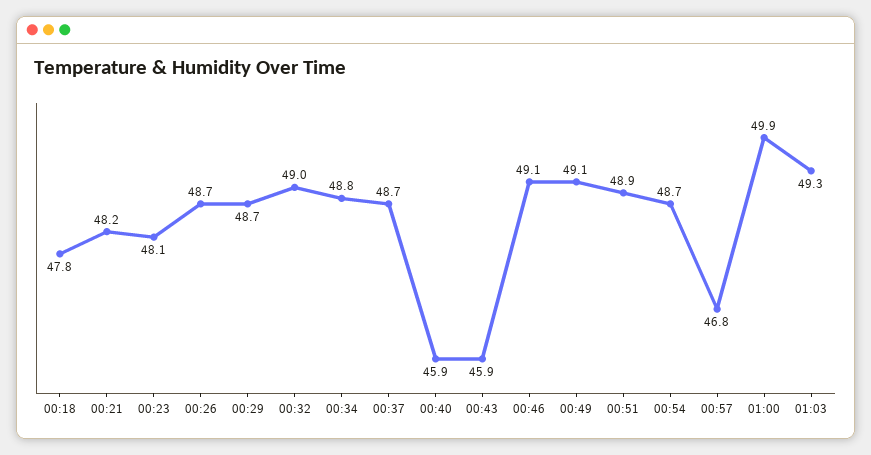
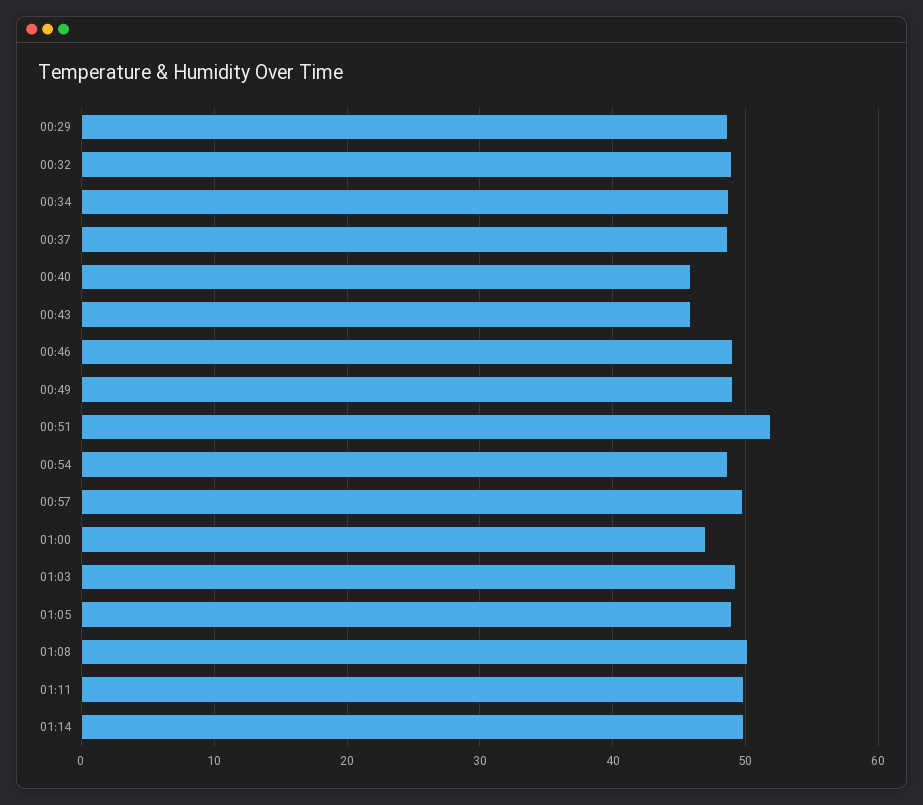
00:18: 47.8 -> none
00:21: 48.2 -> none
00:23: 48.1 -> none
00:26: 48.7 -> none
00:51: 48.9 -> 52
00:57: 46.8 -> 50
01:00: 49.9 -> 47
01:05: none -> 49
01:08: none -> 50
01:11: none -> 50
01:14: none -> 50

